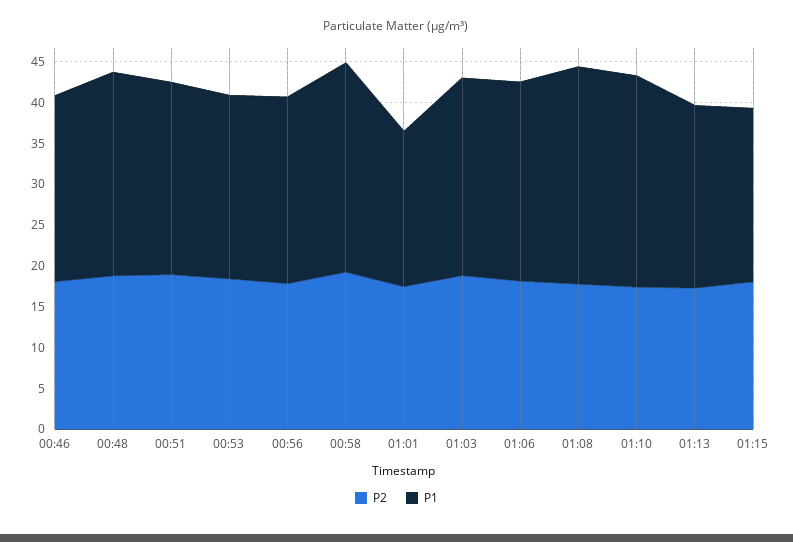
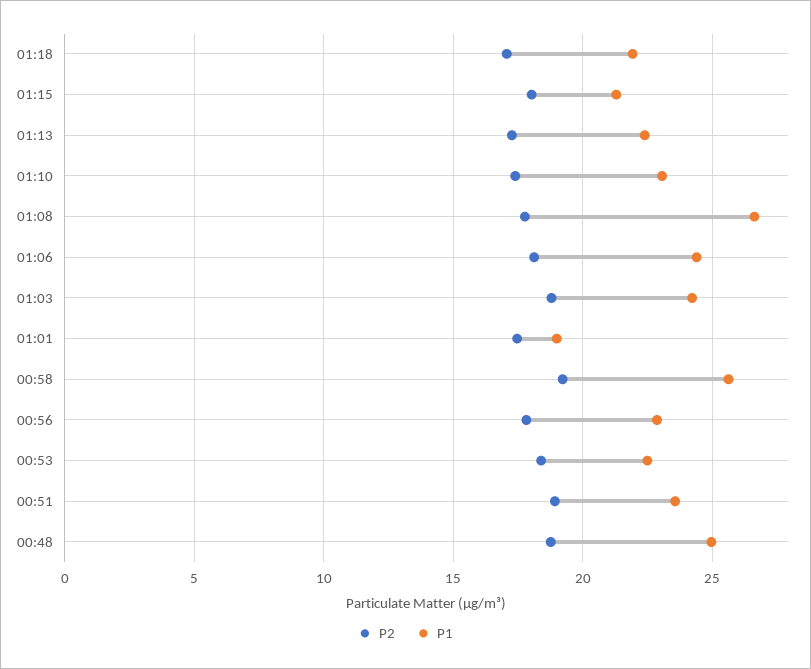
P2, 00:46: 18 -> none
P1, 00:46: 23 -> none
P1, 01:10: 26 -> 23
P2, 01:18: none -> 17
P1, 01:18: none -> 22

